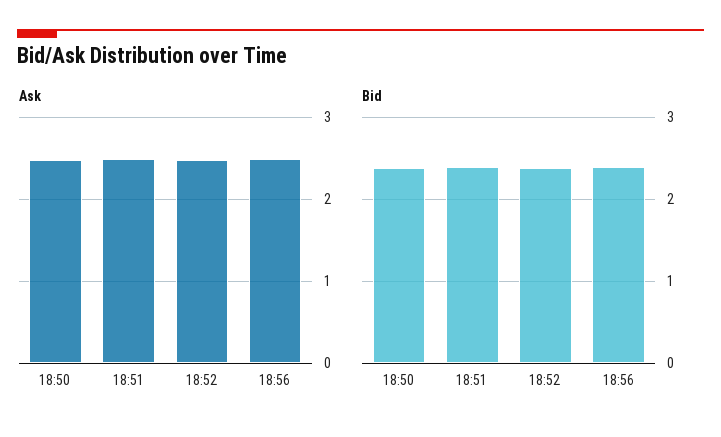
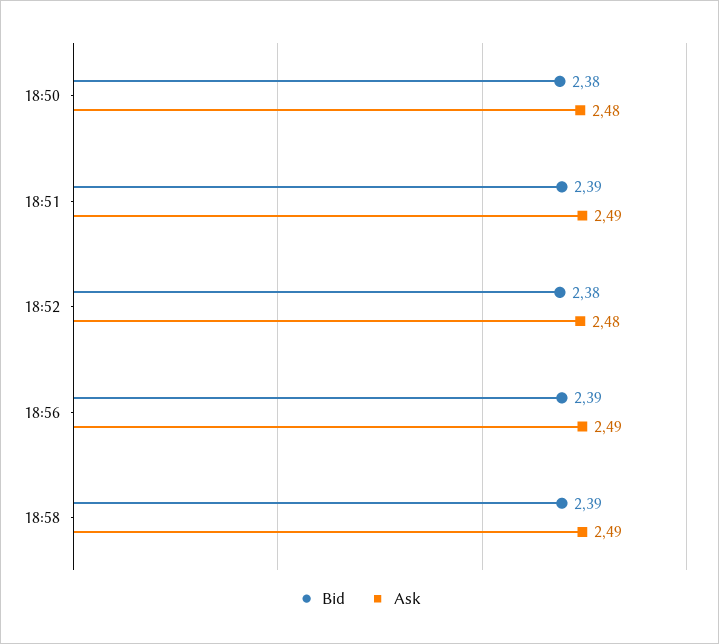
Bid, 18:58: none -> 2.39
Ask, 18:58: none -> 2.49

